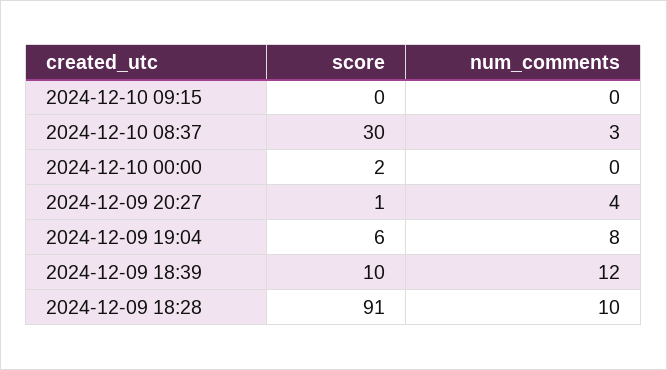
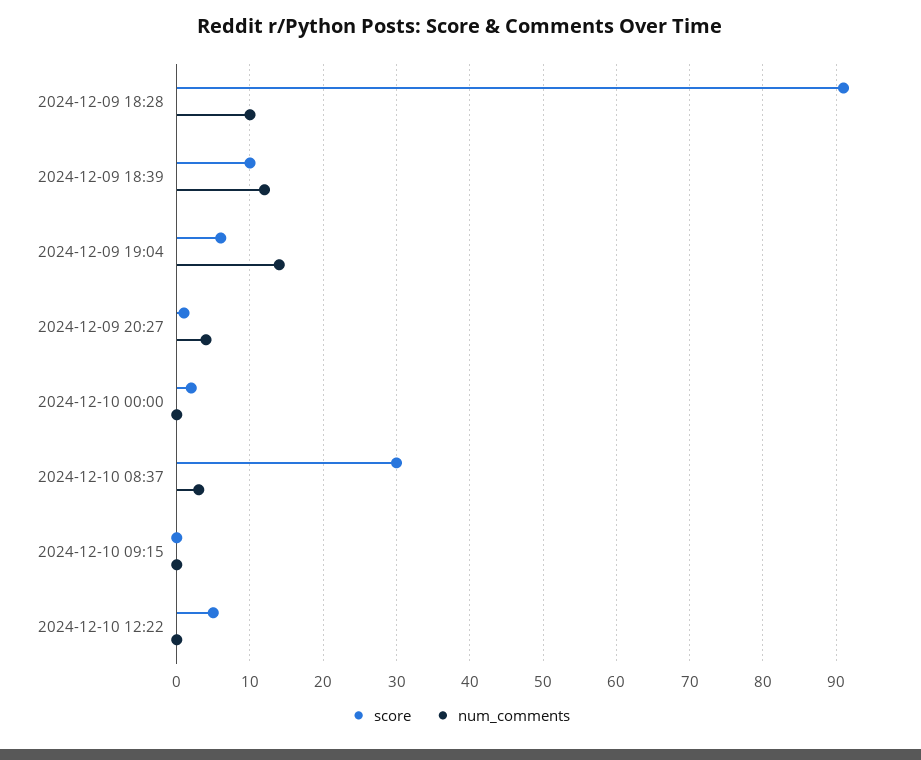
num_comments, 2024-12-09 19:04: 8 -> 14
score, 2024-12-10 12:22: none -> 5
num_comments, 2024-12-10 12:22: none -> 0

